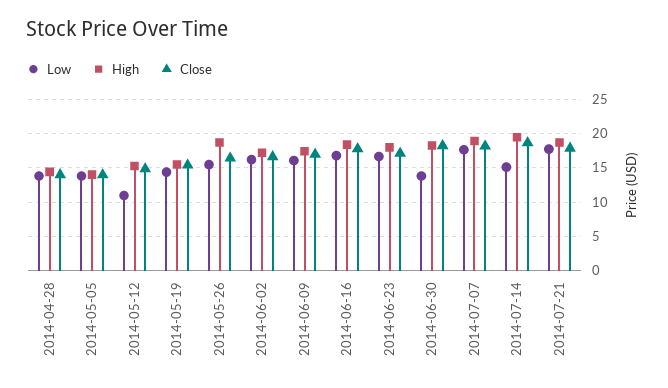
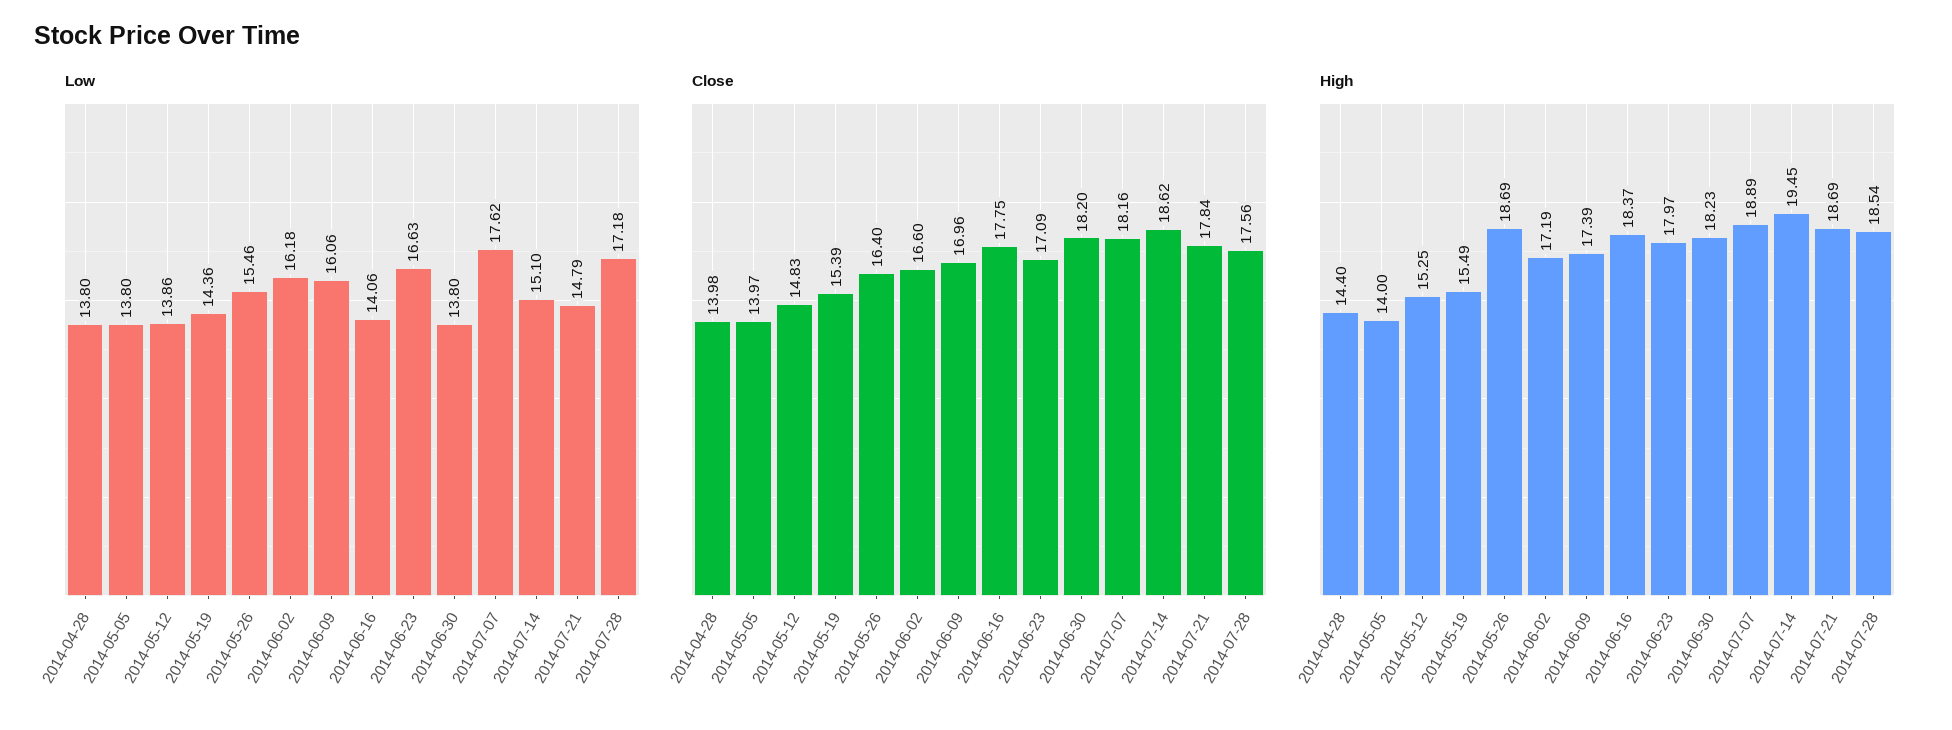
Low, 2014-05-12: 11 -> 13.86
Low, 2014-06-16: 17 -> 14.06
Low, 2014-07-21: 18 -> 14.79
Low, 2014-07-28: none -> 17.18
Close, 2014-07-28: none -> 17.56
High, 2014-07-28: none -> 18.54

